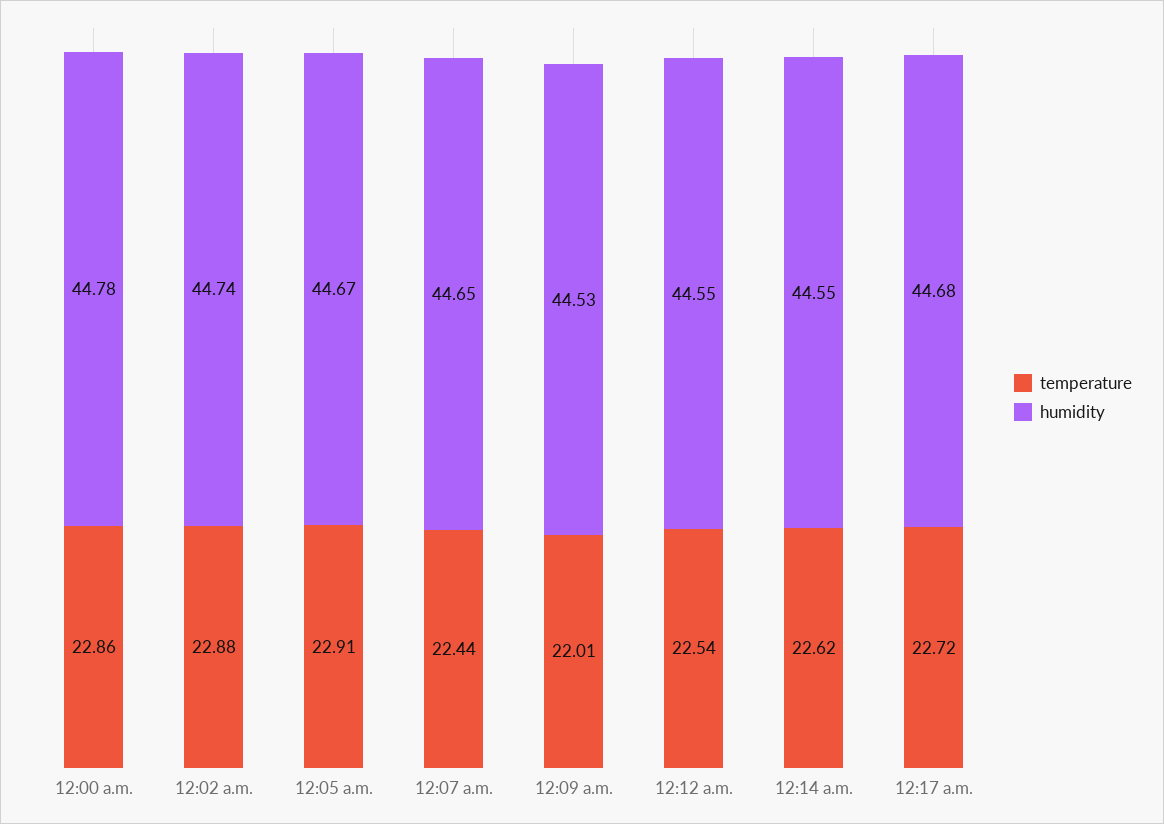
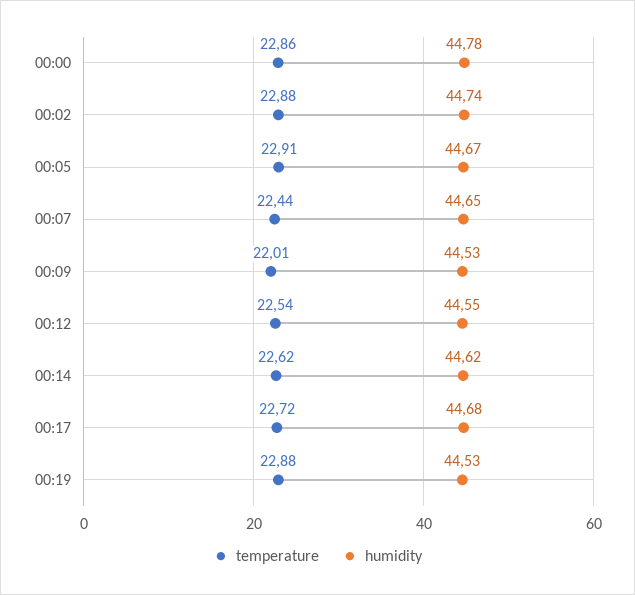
humidity, 12:14 a.m.: 44.55 -> 44.62
temperature, 00:19: none -> 22.88
humidity, 00:19: none -> 44.53

